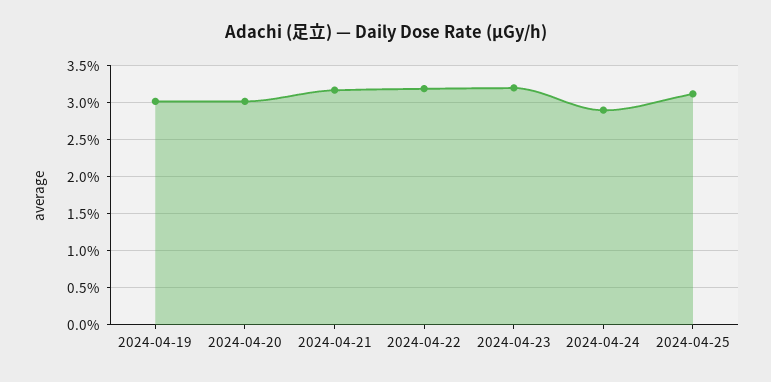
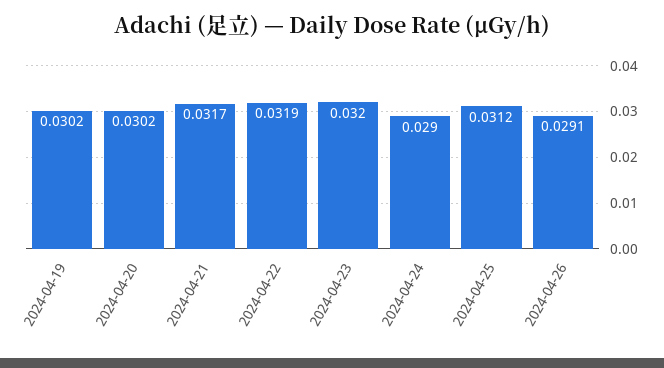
2024-04-26: none -> 0.0291

